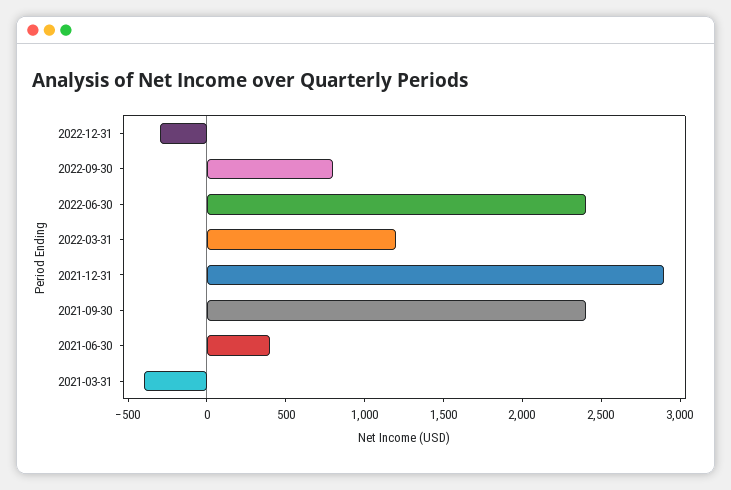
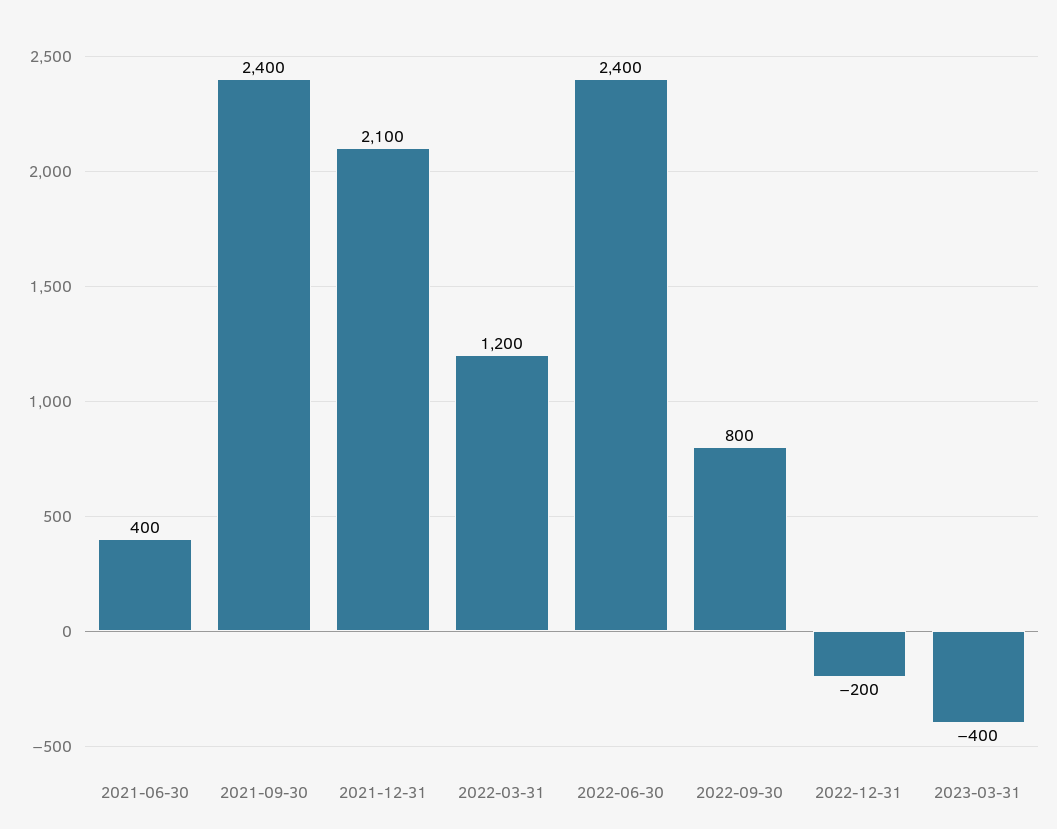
2022-12-31: -300 -> -200
2021-12-31: 2900 -> 2100
2021-03-31: -400 -> none
2023-03-31: none -> -400

